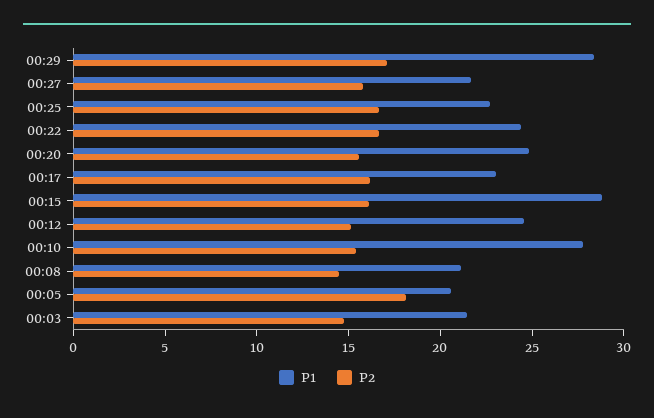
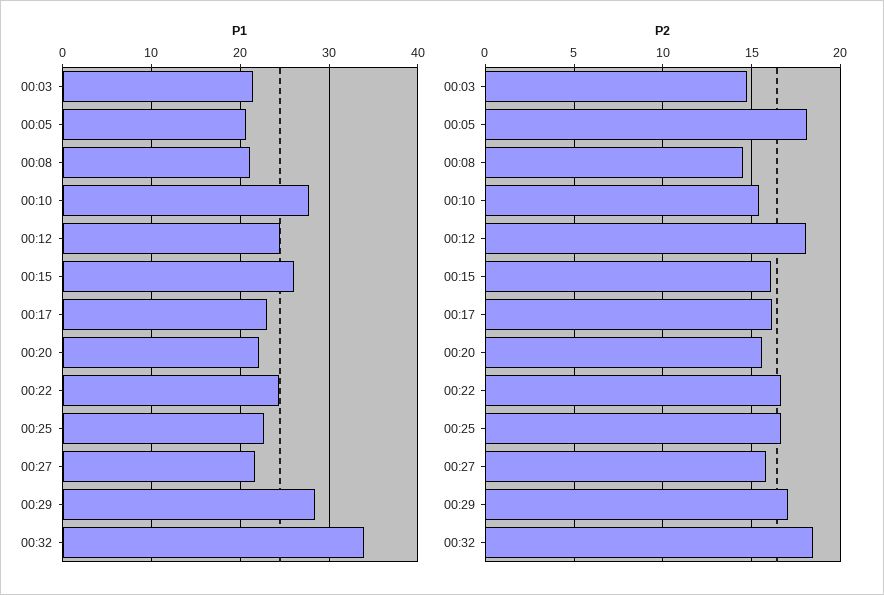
P1, 00:20: 25 -> 22
P1, 00:15: 29 -> 26
P2, 00:12: 15 -> 18
P1, 00:32: none -> 34
P2, 00:32: none -> 18.5

